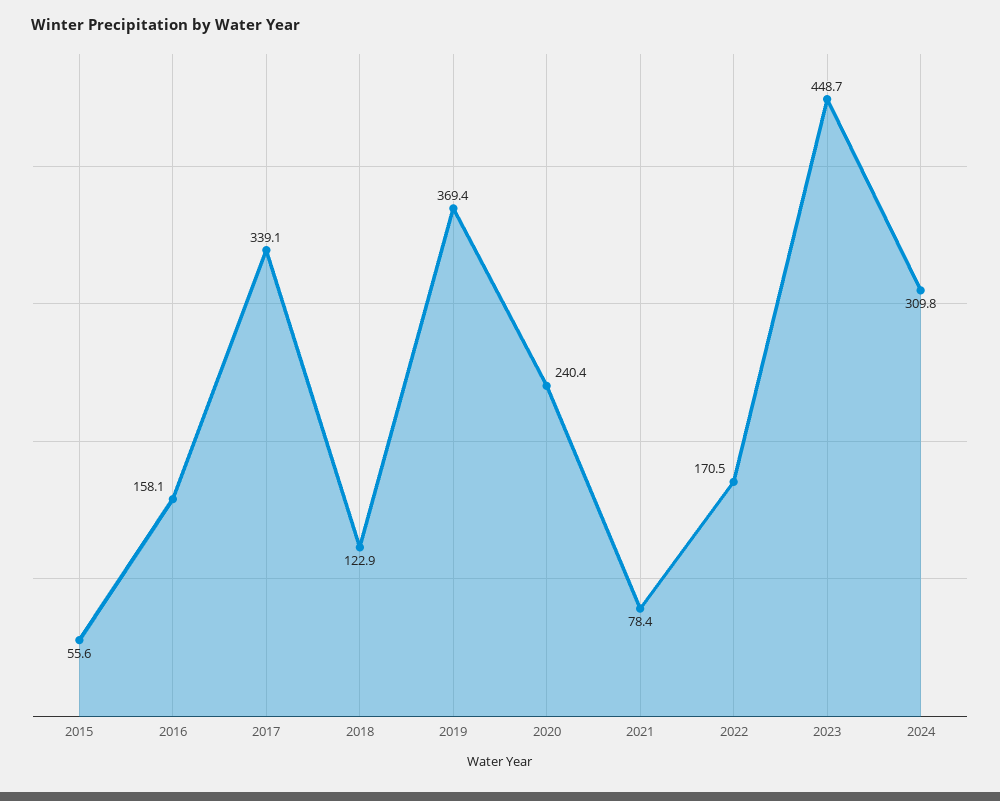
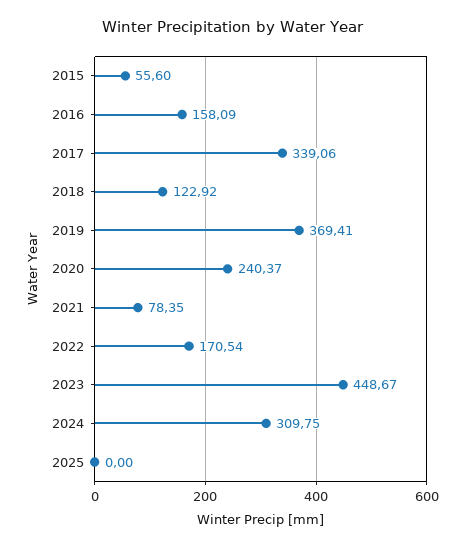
2025: none -> 0

